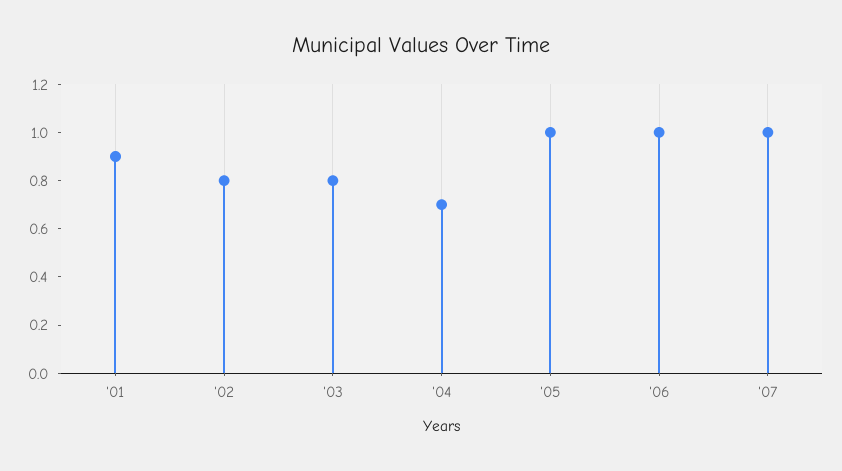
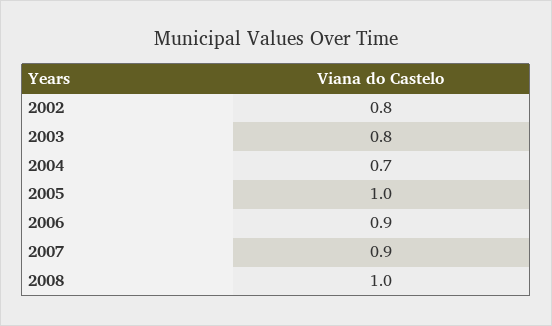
'01: 0.9 -> none
'06: 1 -> 0.9
'07: 1 -> 0.9
2008: none -> 1

